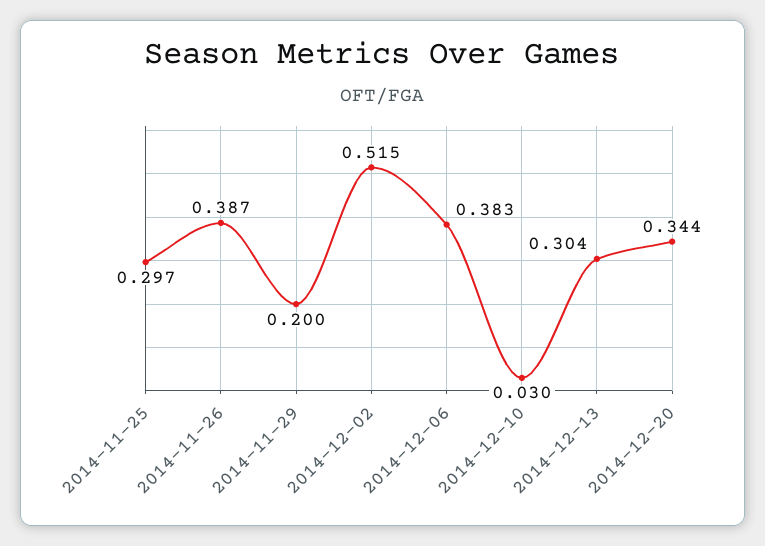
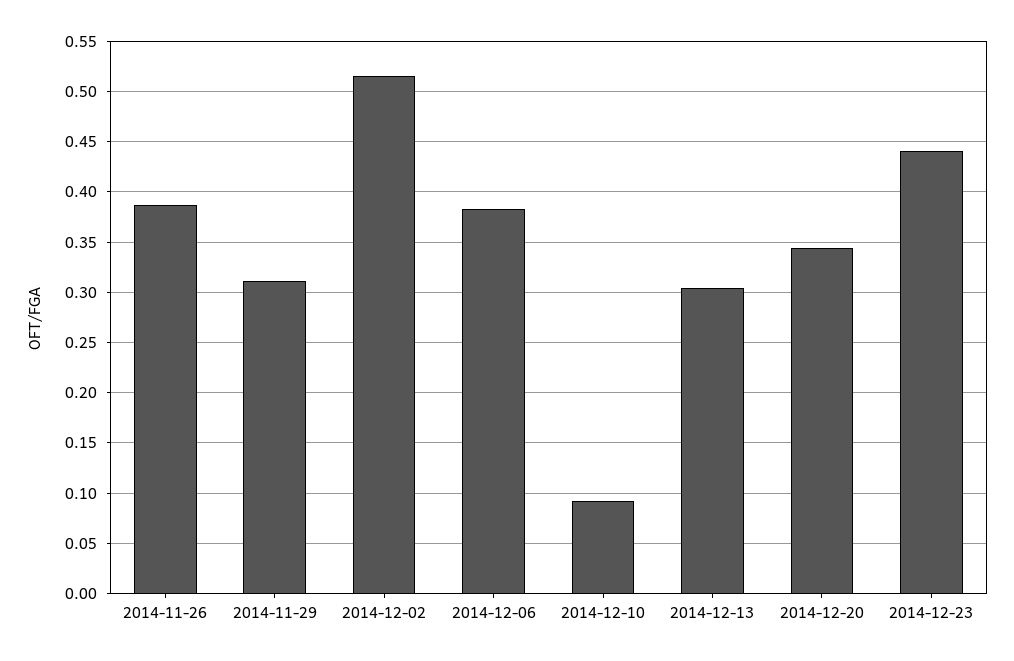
2014-11-25: 0.297 -> none
2014-11-29: 0.2 -> 0.31
2014-12-10: 0.03 -> 0.09
2014-12-23: none -> 0.44

